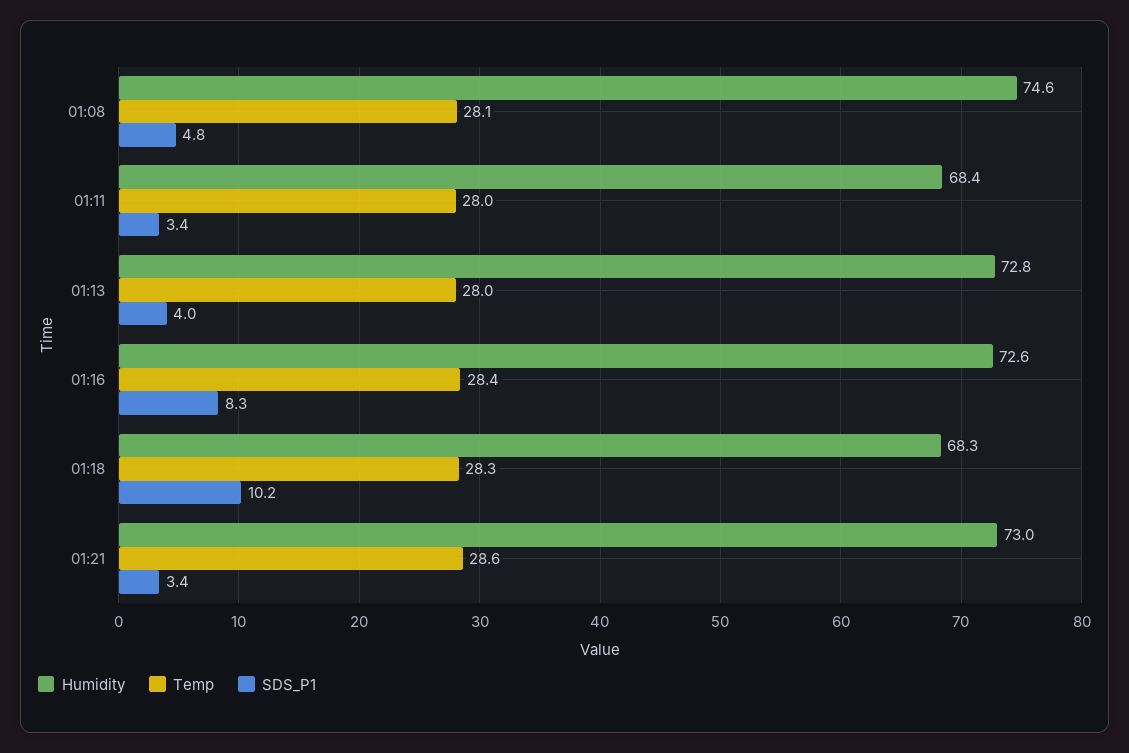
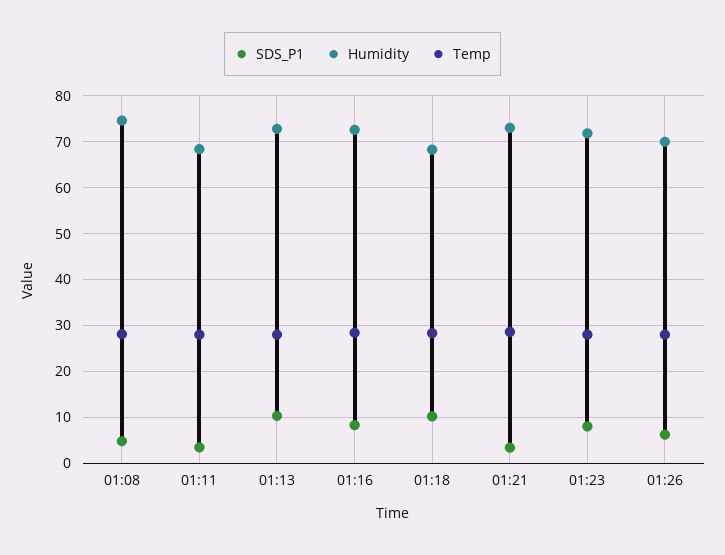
SDS_P1, 01:13: 4 -> 10
SDS_P1, 01:23: none -> 8
Humidity, 01:23: none -> 72
Temp, 01:23: none -> 28
SDS_P1, 01:26: none -> 6
Humidity, 01:26: none -> 70
Temp, 01:26: none -> 28

